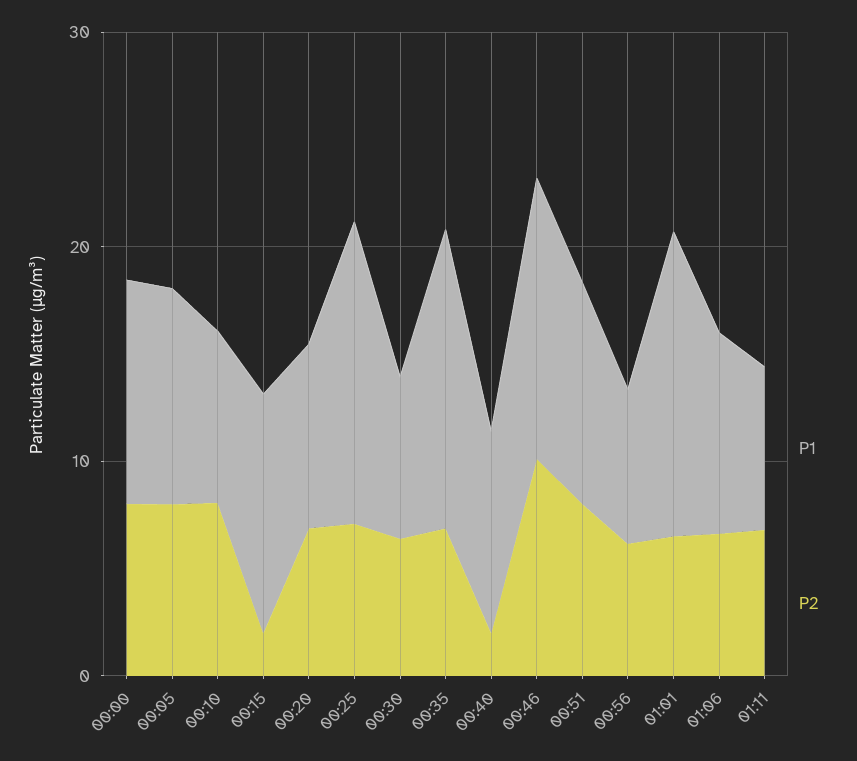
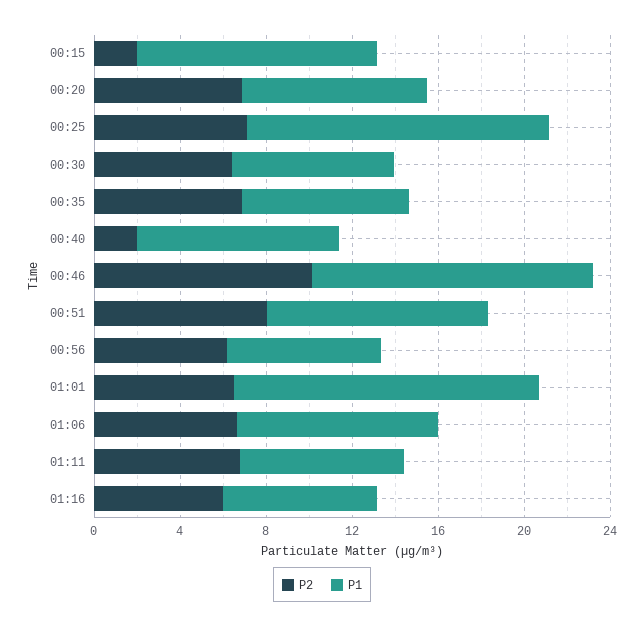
P1, 00:00: 10 -> none
P2, 00:00: 8 -> none
P1, 00:05: 10 -> none
P2, 00:05: 8 -> none
P1, 00:10: 8 -> none
P2, 00:10: 8 -> none
P1, 00:35: 14 -> 8
P2, 01:16: none -> 6
P1, 01:16: none -> 7

